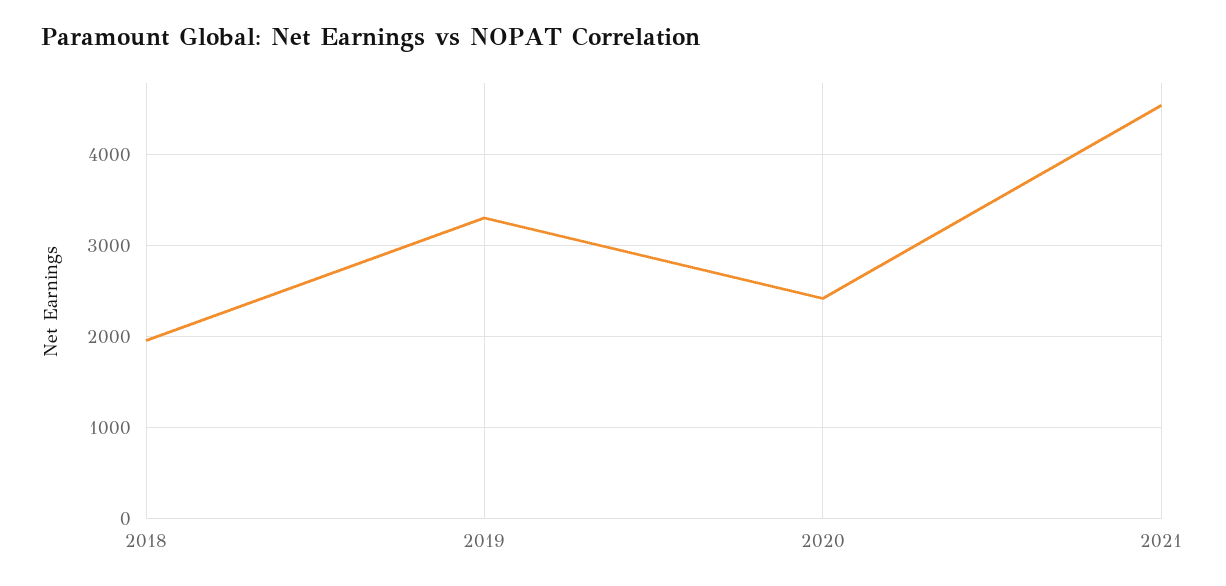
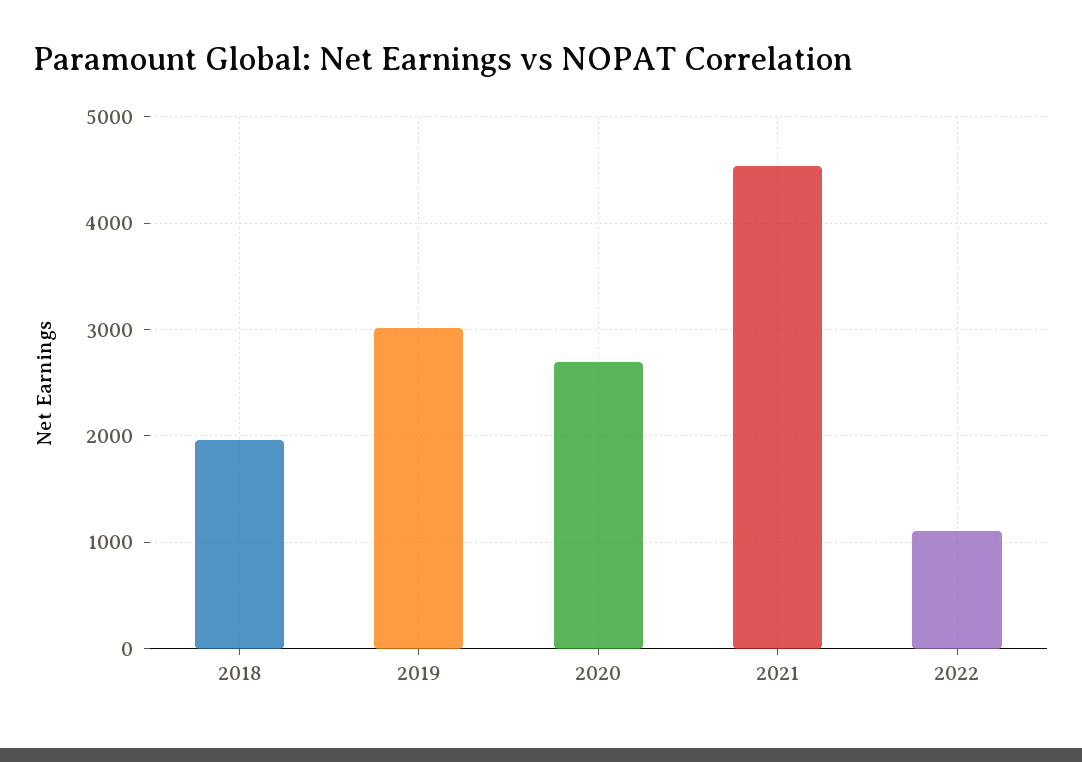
2019: 3300 -> 3000
2020: 2400 -> 2700
2022: none -> 1100

